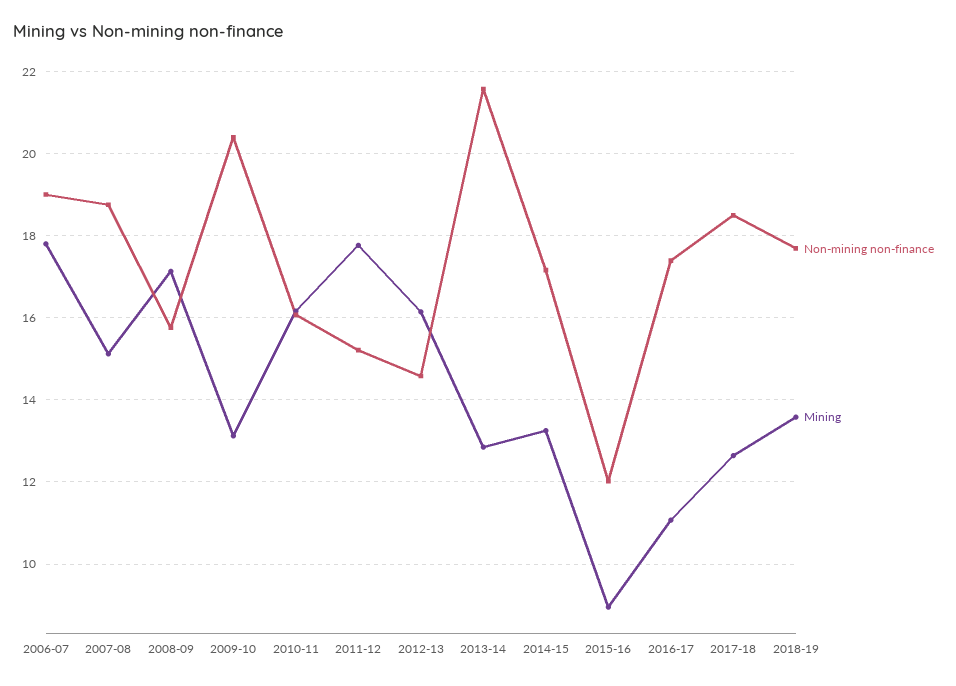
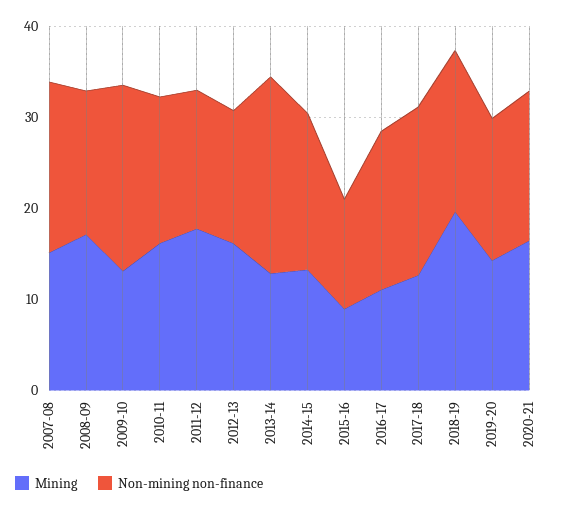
Non-mining non-finance, 2006-07: 19 -> none
Mining, 2006-07: 17.8 -> none
Mining, 2018-19: 13.6 -> 20
Mining, 2019-20: none -> 14
Non-mining non-finance, 2019-20: none -> 16
Mining, 2020-21: none -> 16
Non-mining non-finance, 2020-21: none -> 16

